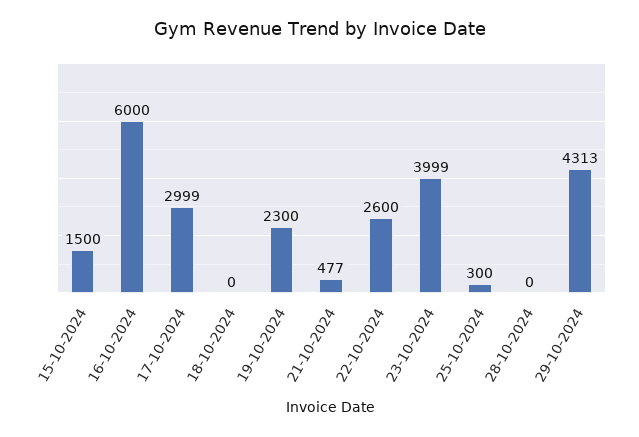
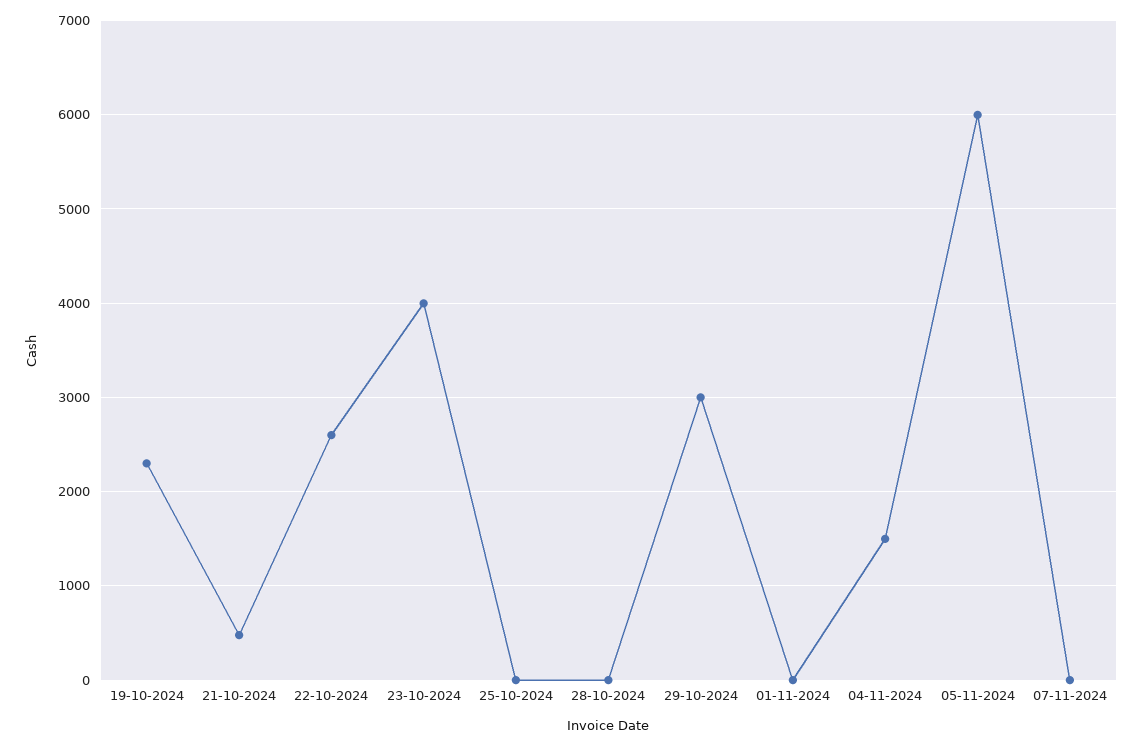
15-10-2024: 1500 -> none
16-10-2024: 6000 -> none
17-10-2024: 2999 -> none
18-10-2024: 0 -> none
25-10-2024: 300 -> 0
29-10-2024: 4313 -> 3000
01-11-2024: none -> 0
04-11-2024: none -> 1500
05-11-2024: none -> 6000
07-11-2024: none -> 0

